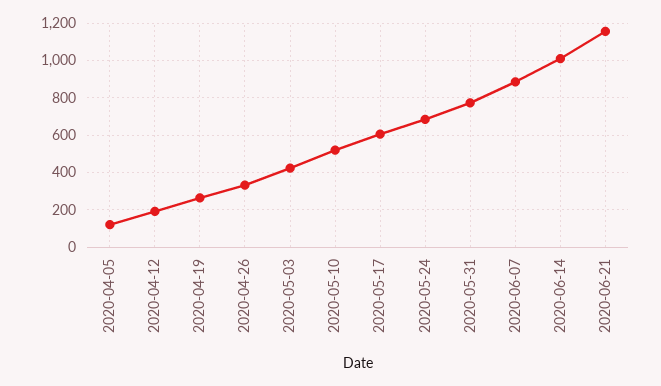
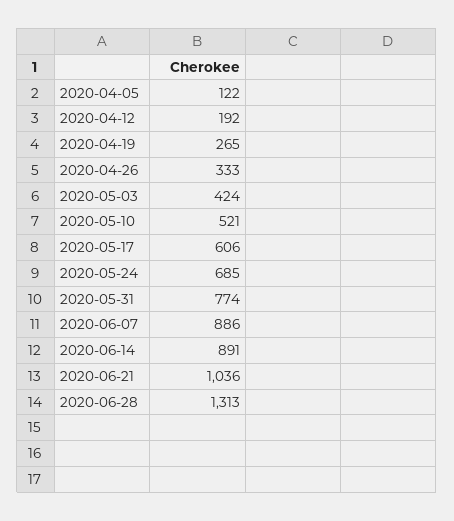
2020-06-14: 1000 -> 891
2020-06-21: 1150 -> 1036
2020-06-28: none -> 1313

